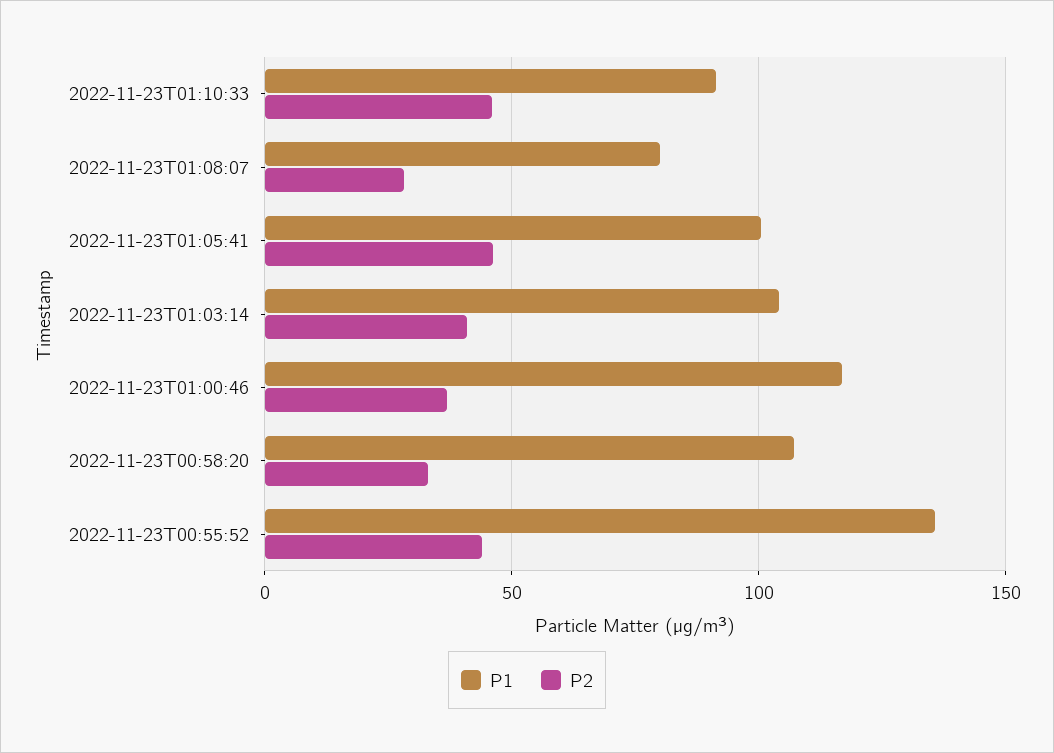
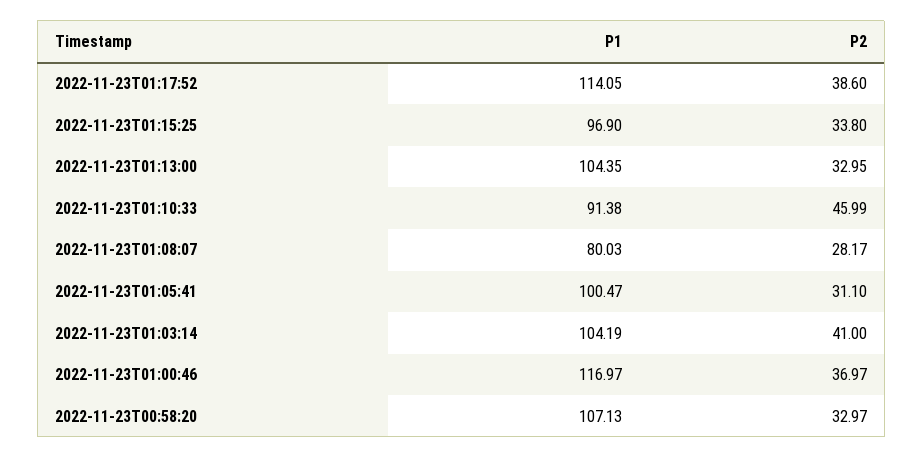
P2, 2022-11-23T01:05:41: 45 -> 31.1
P1, 2022-11-23T00:55:52: 135 -> none
P2, 2022-11-23T00:55:52: 45 -> none
P1, 2022-11-23T01:17:52: none -> 114.05
P2, 2022-11-23T01:17:52: none -> 38.6
P1, 2022-11-23T01:15:25: none -> 96.9
P2, 2022-11-23T01:15:25: none -> 33.8
P1, 2022-11-23T01:13:00: none -> 104.35
P2, 2022-11-23T01:13:00: none -> 32.95

